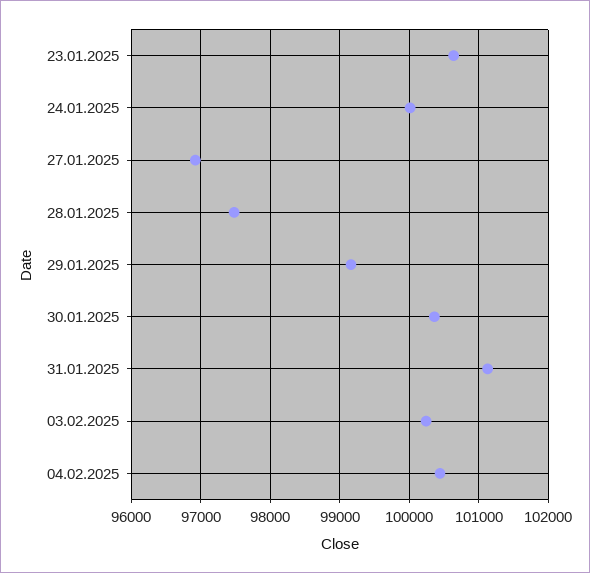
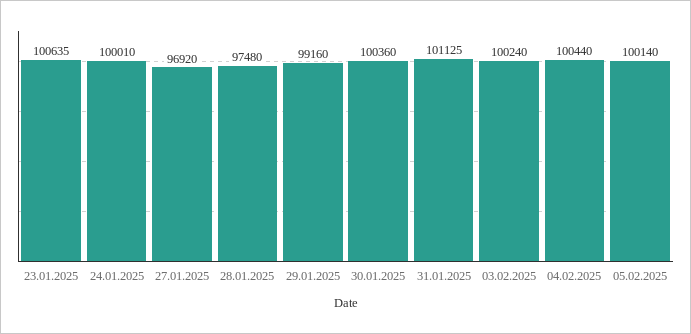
05.02.2025: none -> 100140

